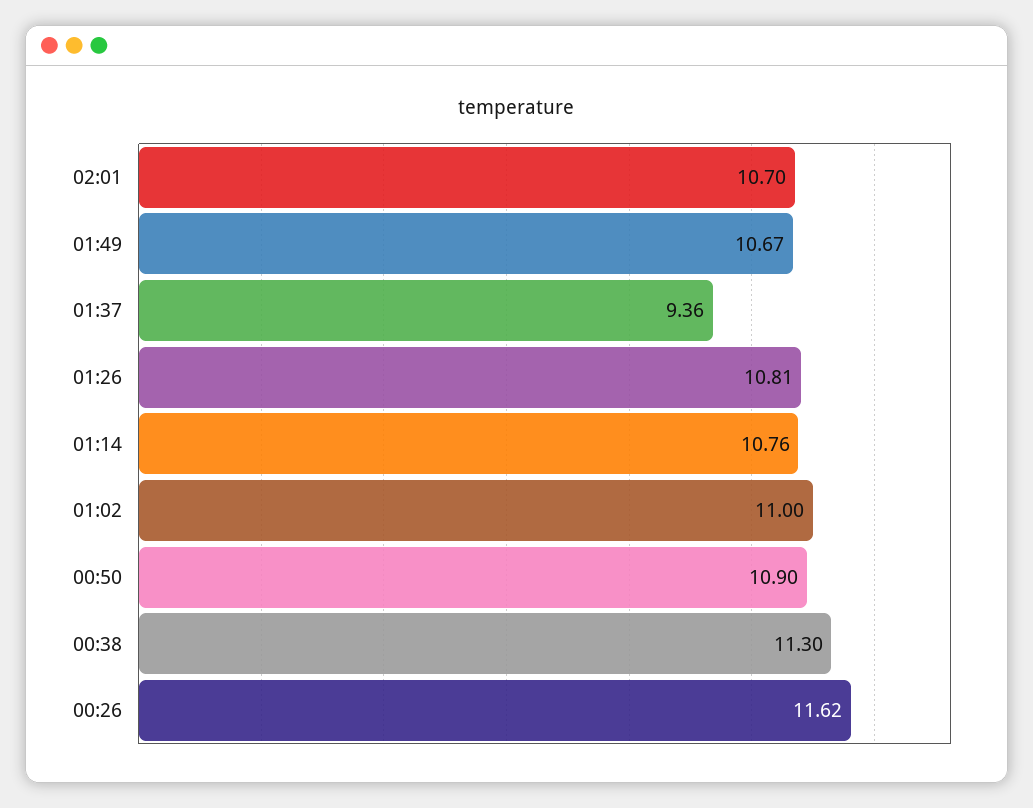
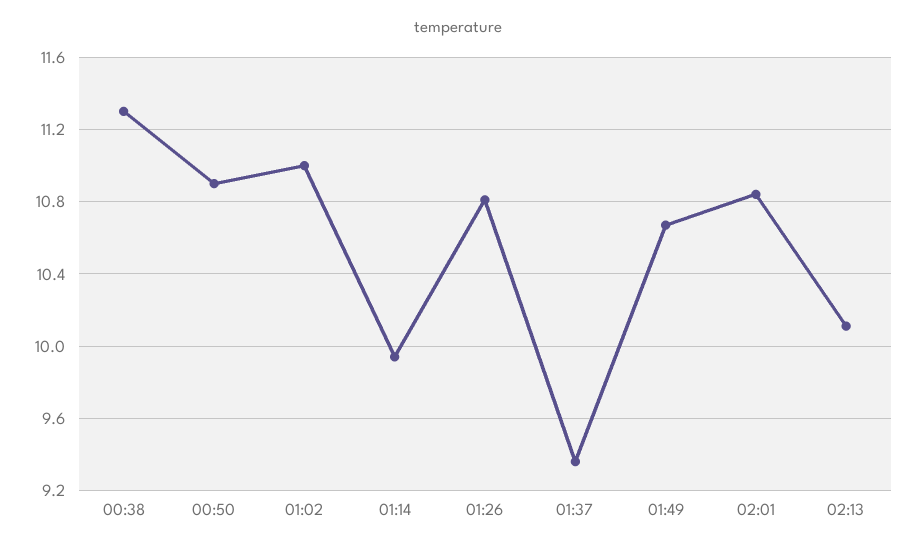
02:01: 10.7 -> 10.85
01:14: 10.76 -> 9.95
00:26: 11.62 -> none
02:13: none -> 10.1

